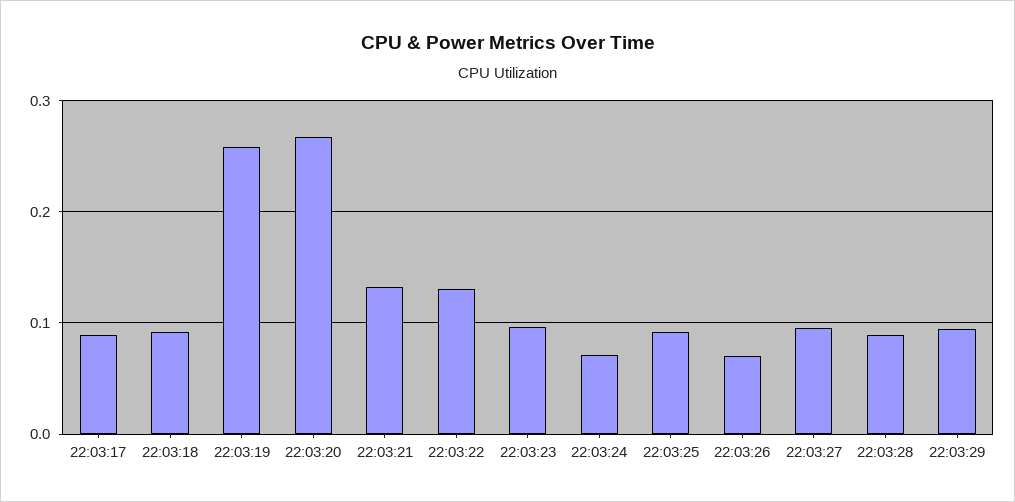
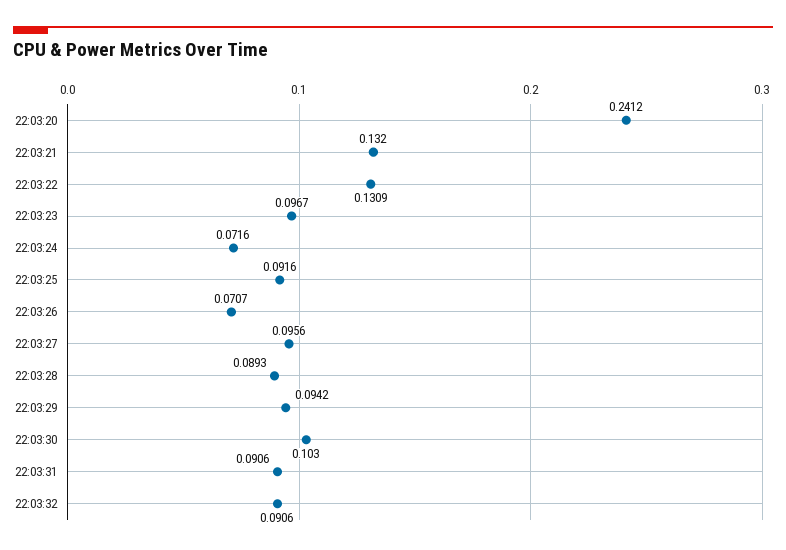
22:03:17: 0.09 -> none
22:03:18: 0.09 -> none
22:03:19: 0.26 -> none
22:03:20: 0.27 -> 0.2412
22:03:30: none -> 0.103
22:03:31: none -> 0.0906
22:03:32: none -> 0.0906

